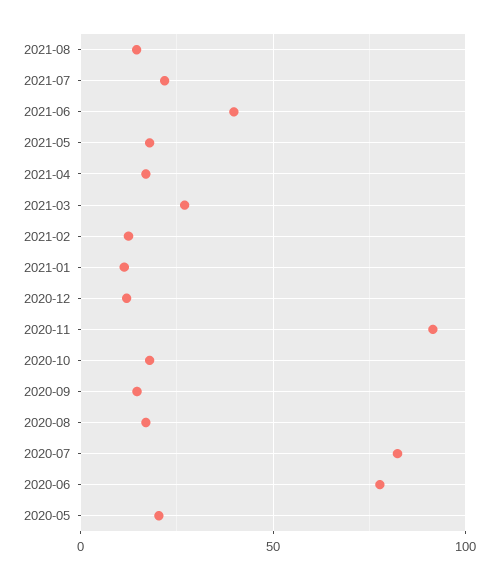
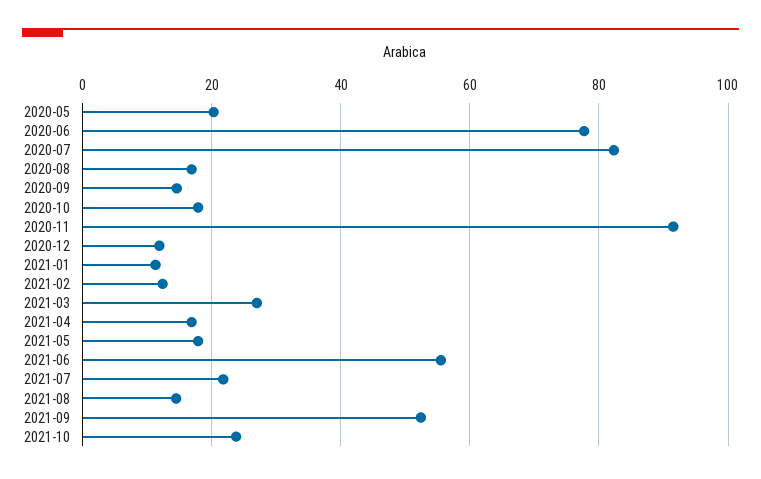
2021-06: 40 -> 56
2021-09: none -> 52
2021-10: none -> 24

